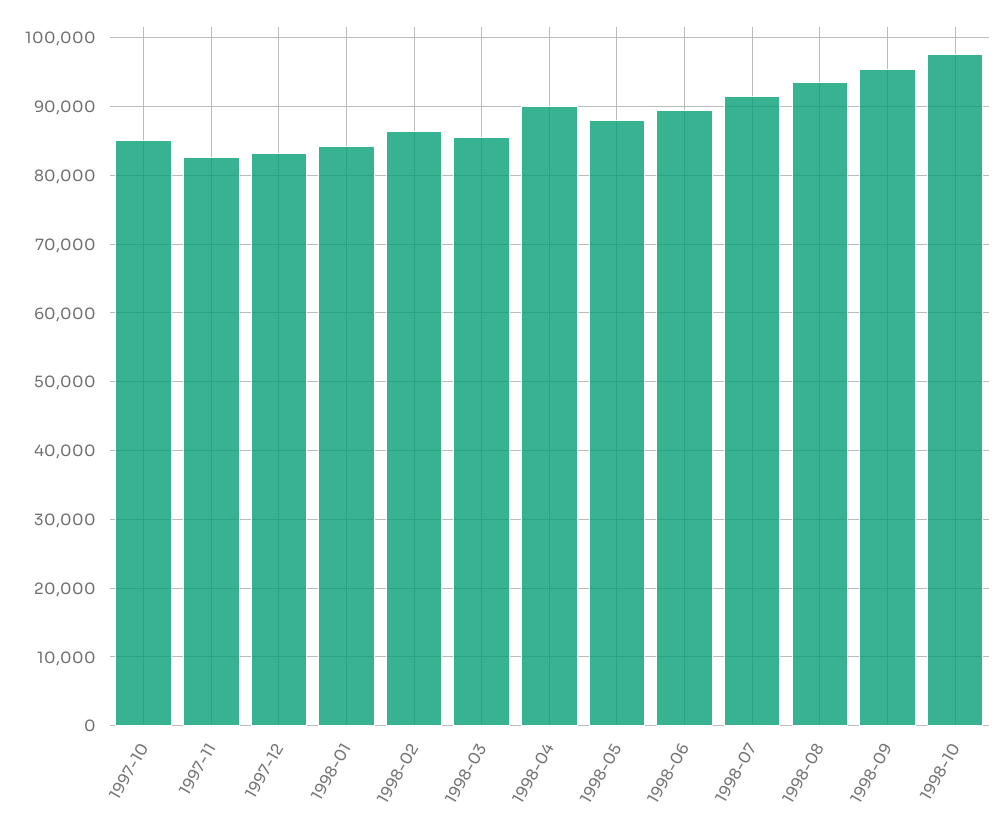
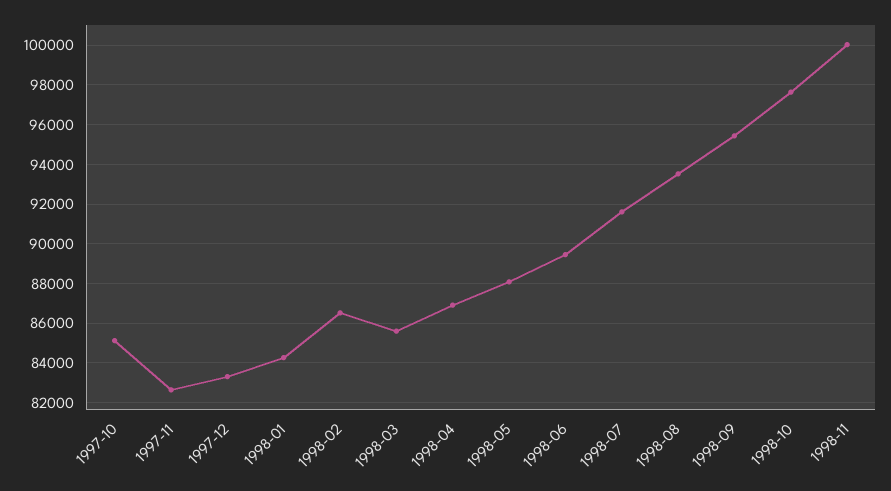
1998-04: 90000 -> 87000
1998-11: none -> 100000

